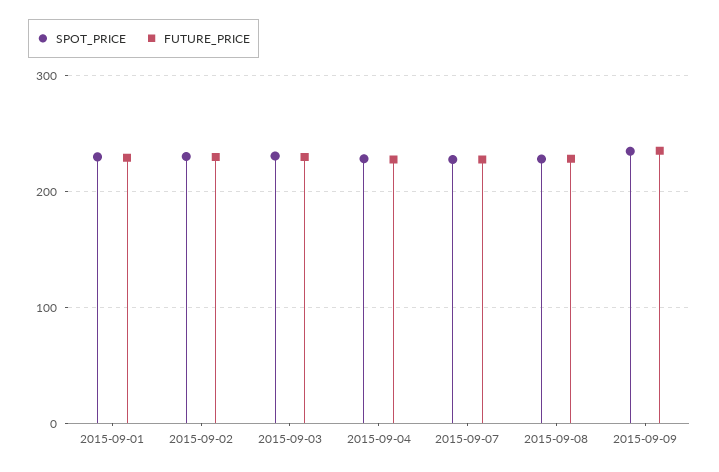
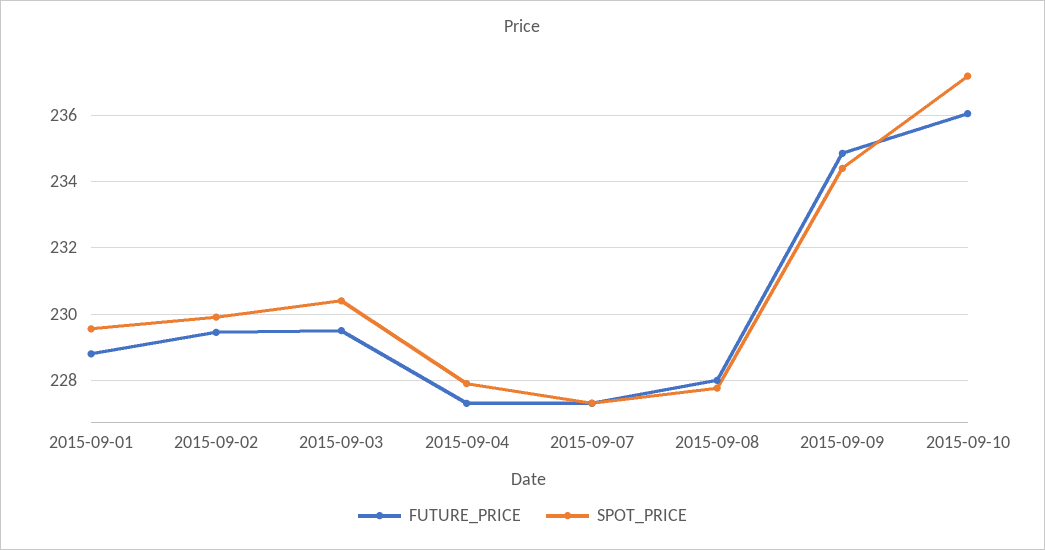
FUTURE_PRICE, 2015-09-10: none -> 236
SPOT_PRICE, 2015-09-10: none -> 237.2

